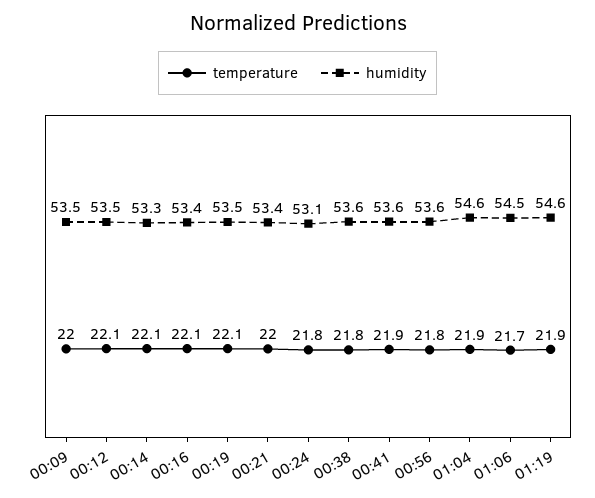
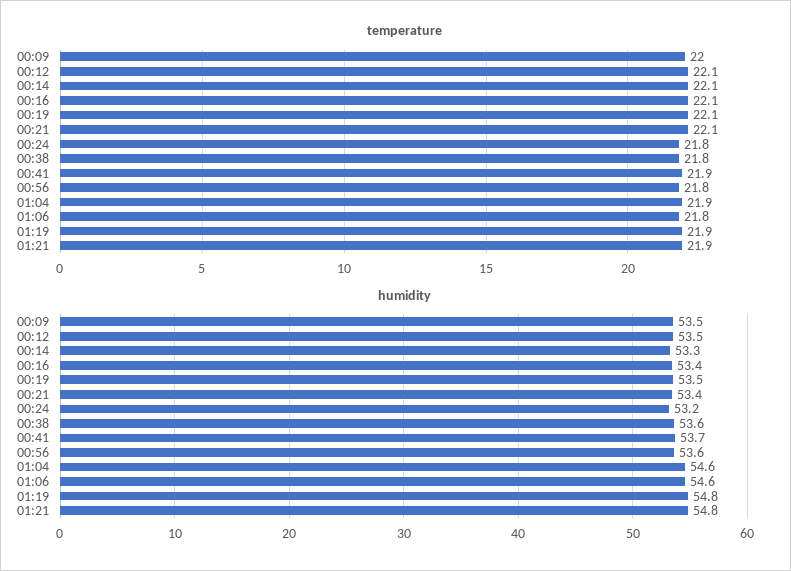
temperature, 00:21: 22 -> 22.1
humidity, 00:24: 53.1 -> 53.2
humidity, 00:41: 53.6 -> 53.7
temperature, 01:06: 21.7 -> 21.8
humidity, 01:06: 54.5 -> 54.6
humidity, 01:19: 54.6 -> 54.8
temperature, 01:21: none -> 21.9
humidity, 01:21: none -> 54.8

